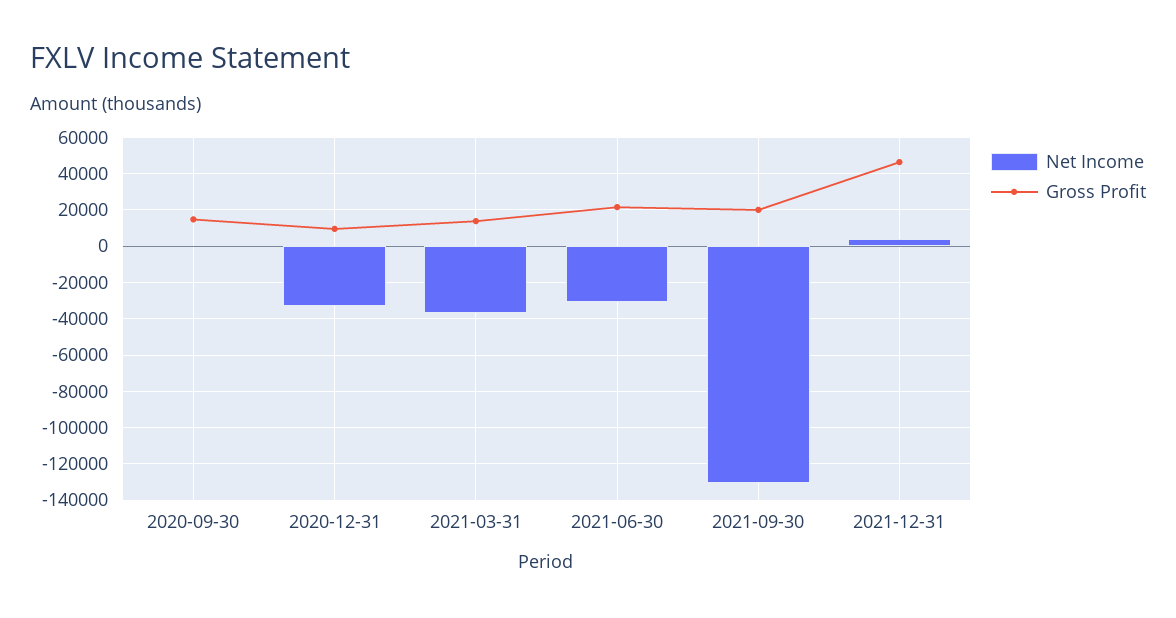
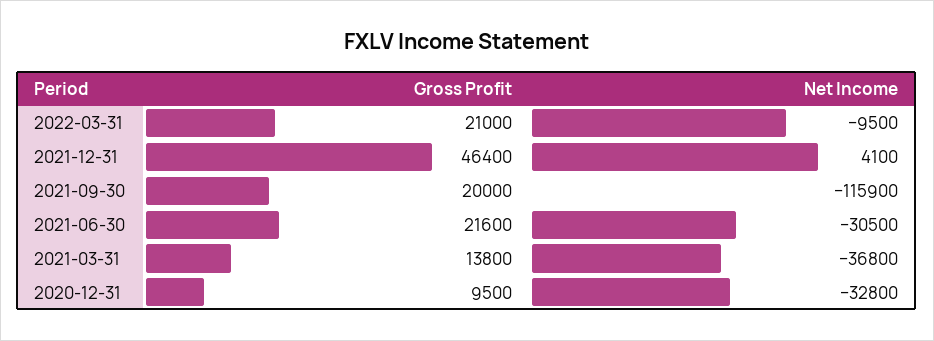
Net Income, 2020-09-30: 0 -> none
Gross Profit, 2020-09-30: 15000 -> none
Net Income, 2021-09-30: -130000 -> -115900
Gross Profit, 2022-03-31: none -> 21000
Net Income, 2022-03-31: none -> -9500

